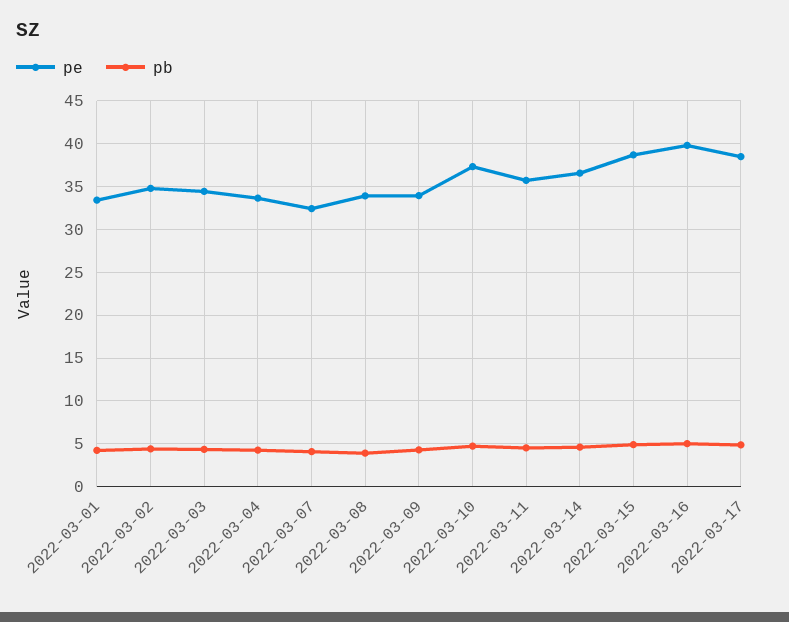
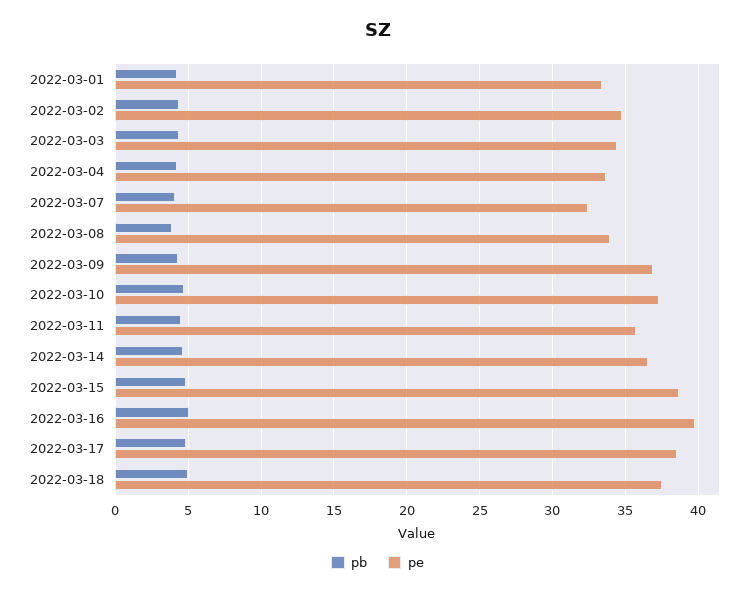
pe, 2022-03-09: 34 -> 37
pb, 2022-03-18: none -> 5
pe, 2022-03-18: none -> 37.5

